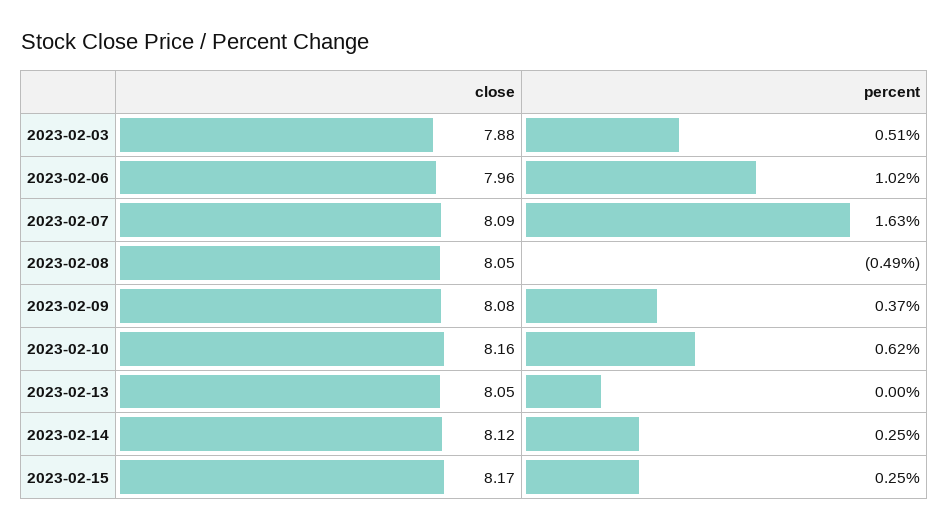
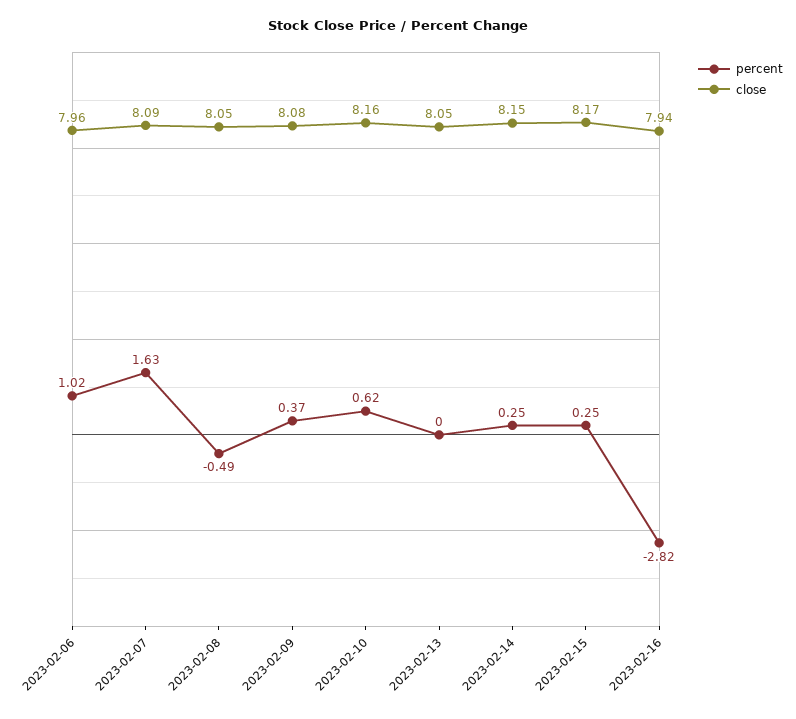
close, 2023-02-03: 7.88 -> none
percent, 2023-02-03: 0.51 -> none
close, 2023-02-14: 8.12 -> 8.15
percent, 2023-02-16: none -> -2.82
close, 2023-02-16: none -> 7.94

